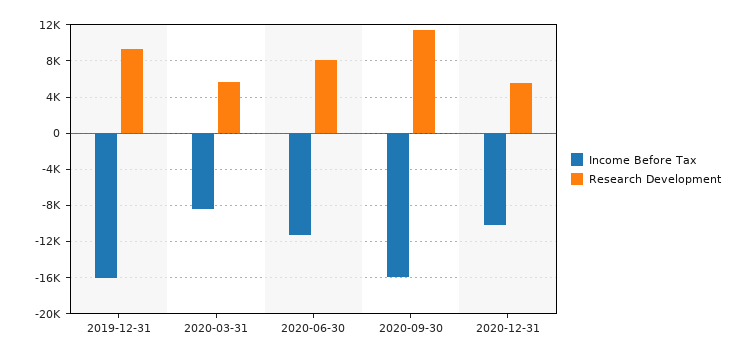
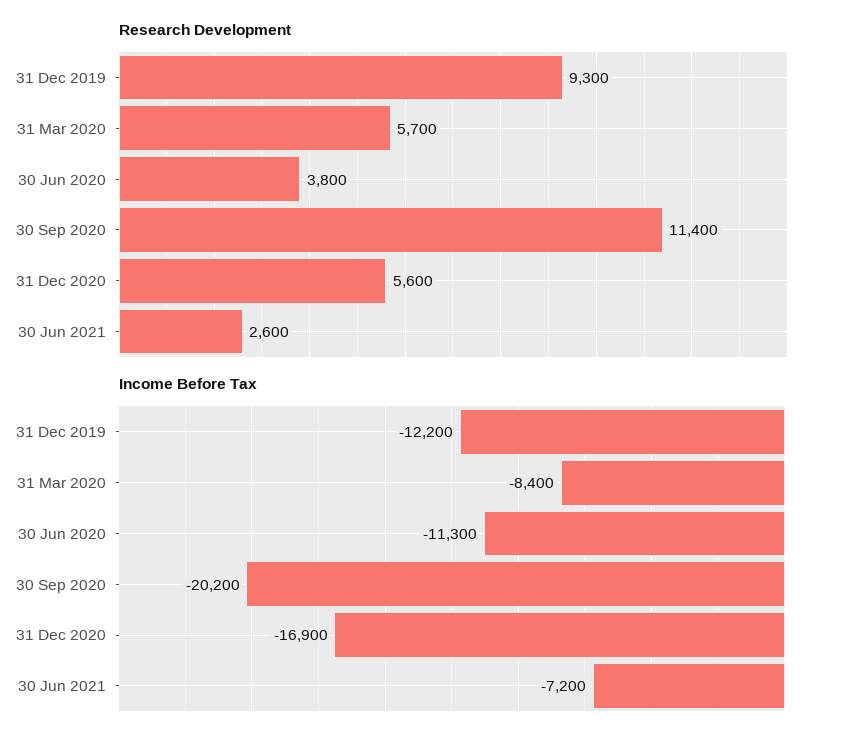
Income Before Tax, 2019-12-31: -16000 -> -12200
Research Development, 2020-06-30: 8000 -> 3800
Income Before Tax, 2020-09-30: -16000 -> -20200
Income Before Tax, 2020-12-31: -10000 -> -16900
Research Development, 30 Jun 2021: none -> 2600
Income Before Tax, 30 Jun 2021: none -> -7200

